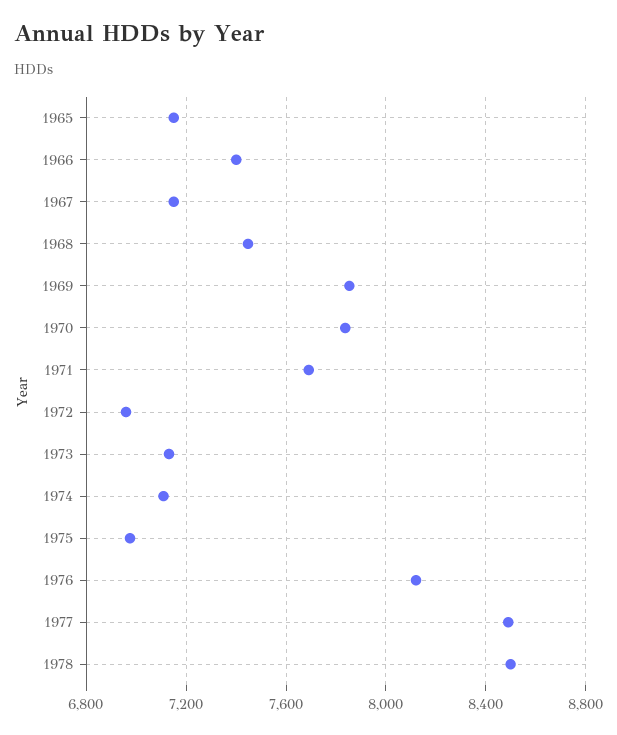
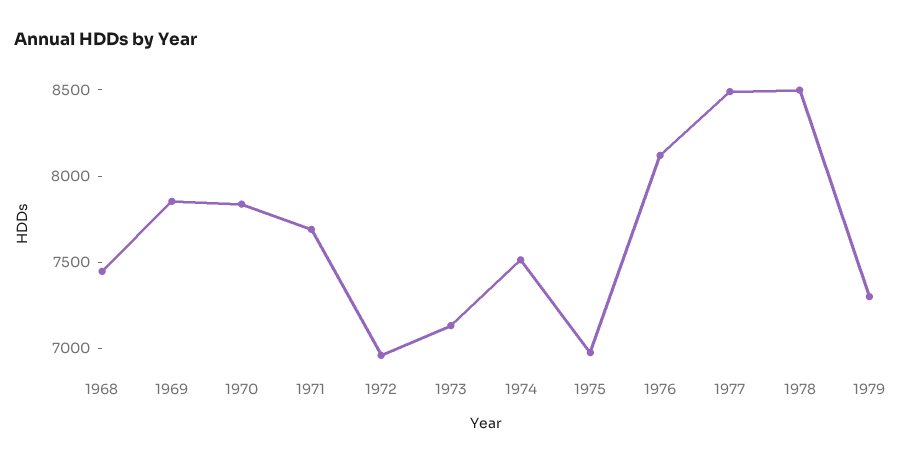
1965: 7150 -> none
1966: 7400 -> none
1967: 7150 -> none
1974: 7100 -> 7500
1979: none -> 7300

